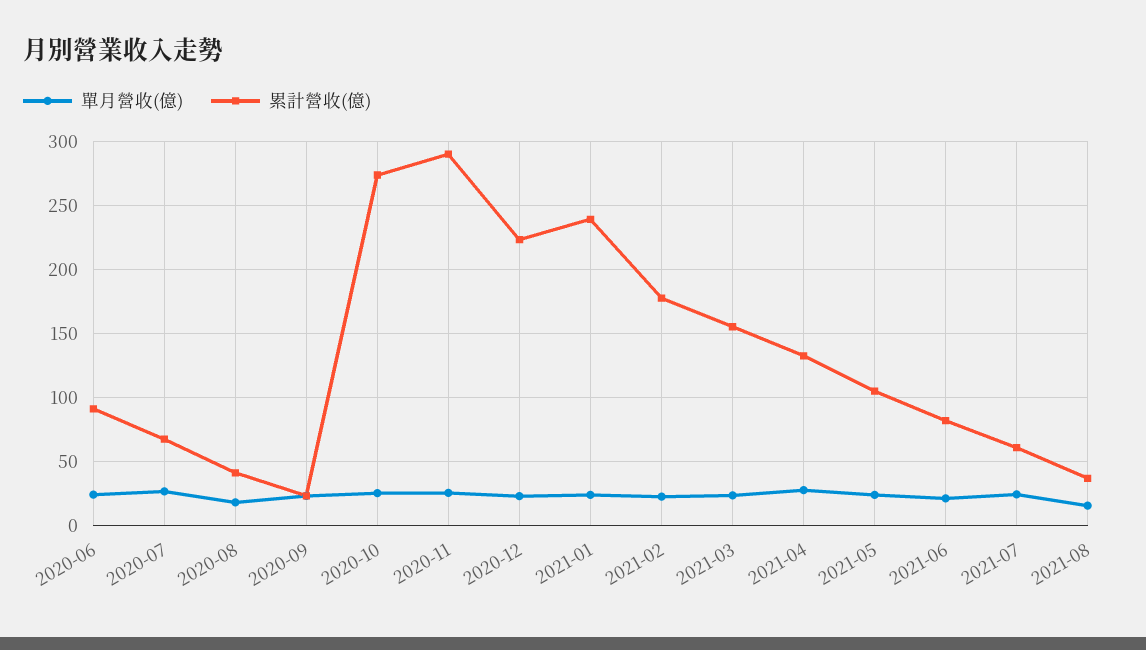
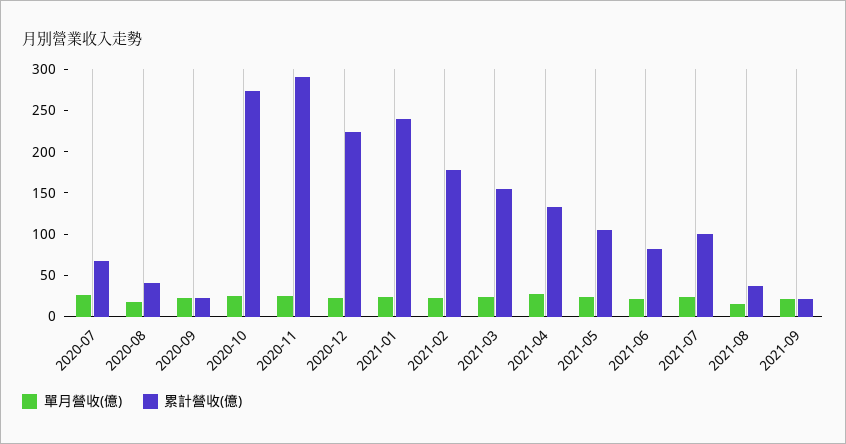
單月營收(億), 2020-06: 25 -> none
累計營收(億), 2020-06: 90 -> none
累計營收(億), 2021-07: 60 -> 100
單月營收(億), 2021-09: none -> 20
累計營收(億), 2021-09: none -> 20

